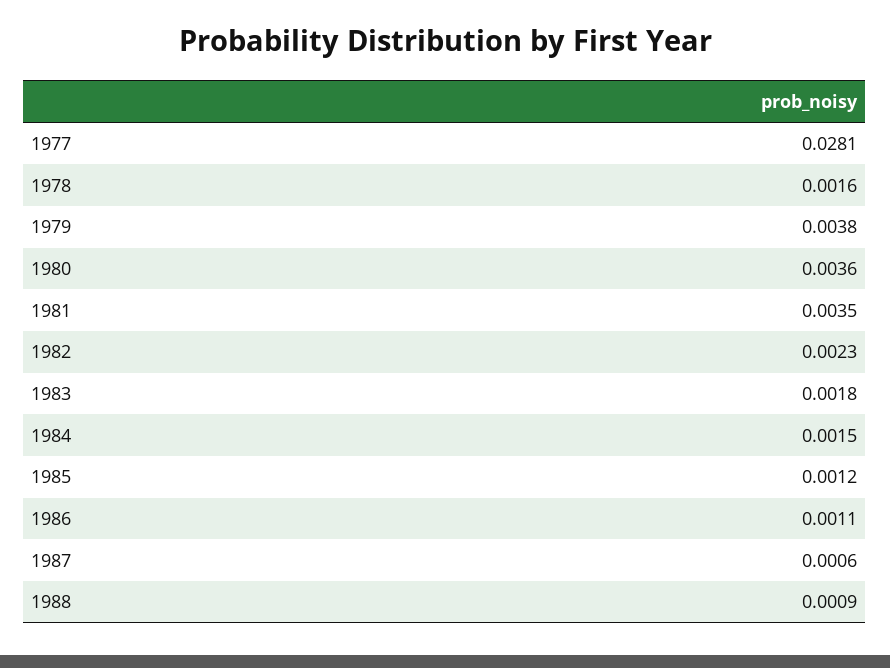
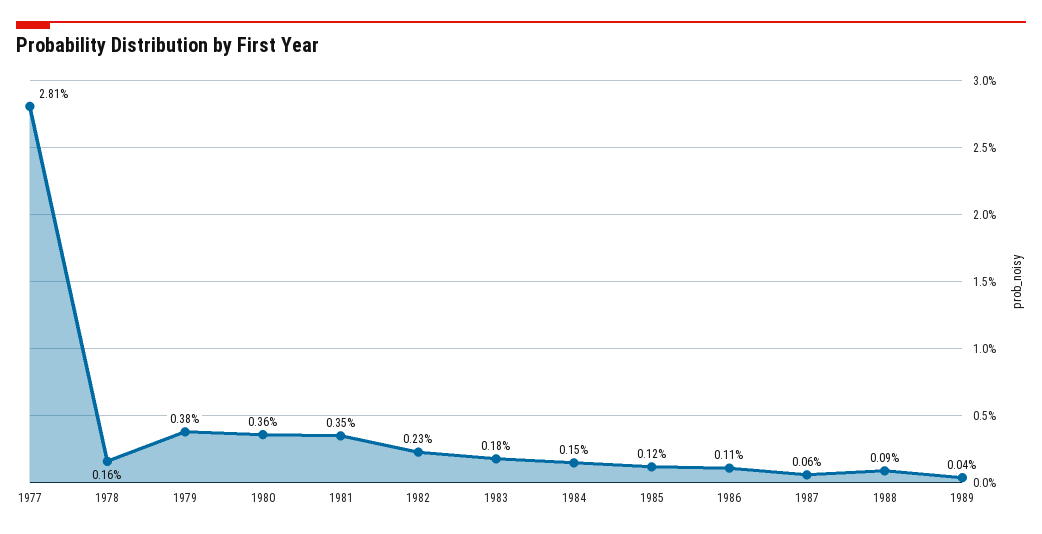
1989: none -> 0.0004

